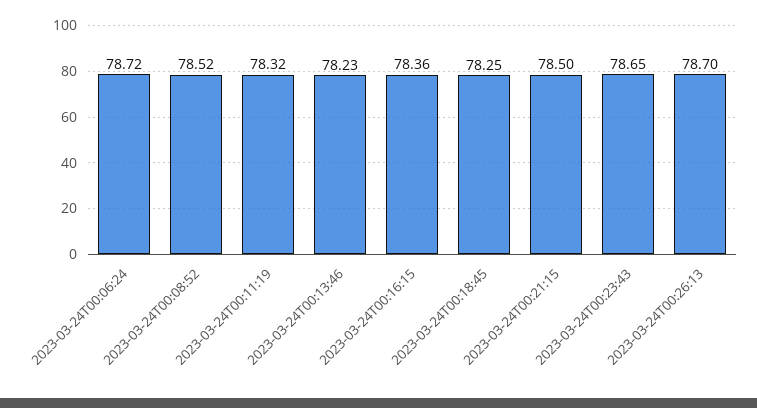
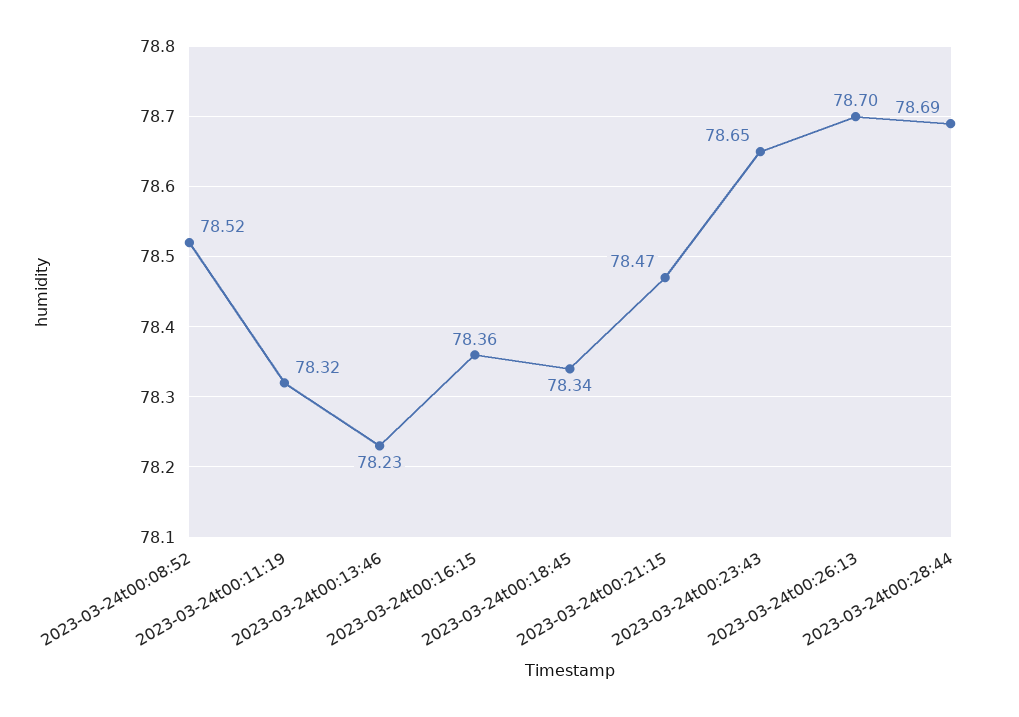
2023-03-24T00:06:24: 78.72 -> none
2023-03-24T00:18:45: 78.25 -> 78.34
2023-03-24T00:21:15: 78.5 -> 78.47
2023-03-24t00:28:44: none -> 78.69

